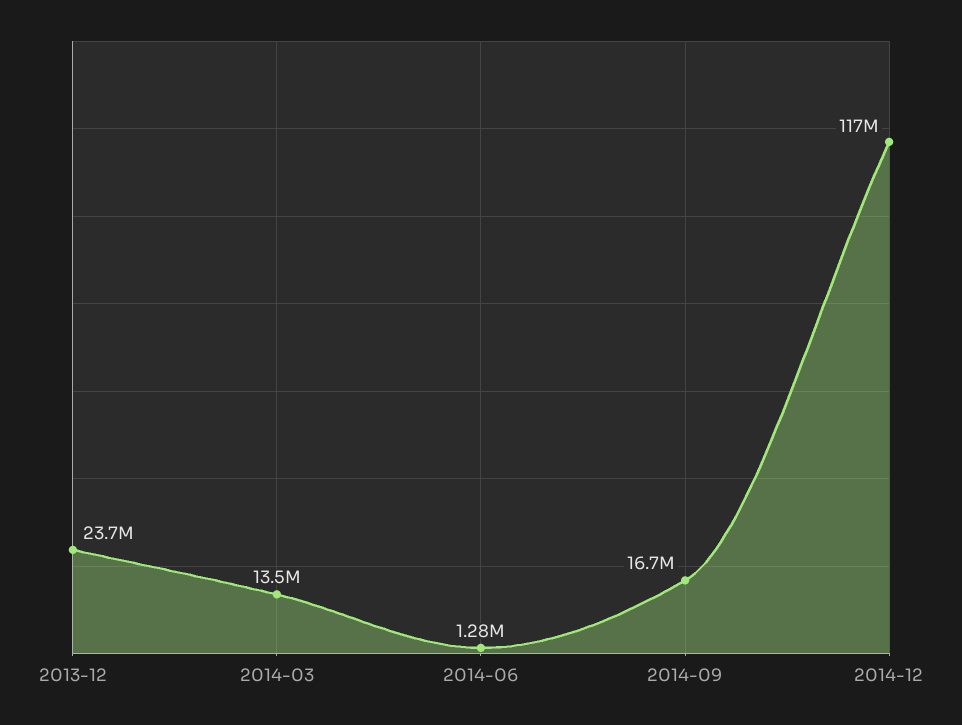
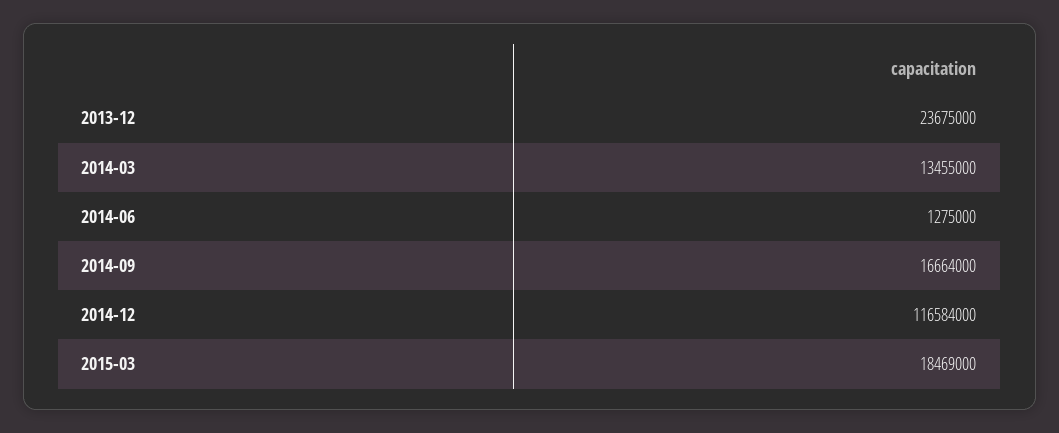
2015-03: none -> 18469000

